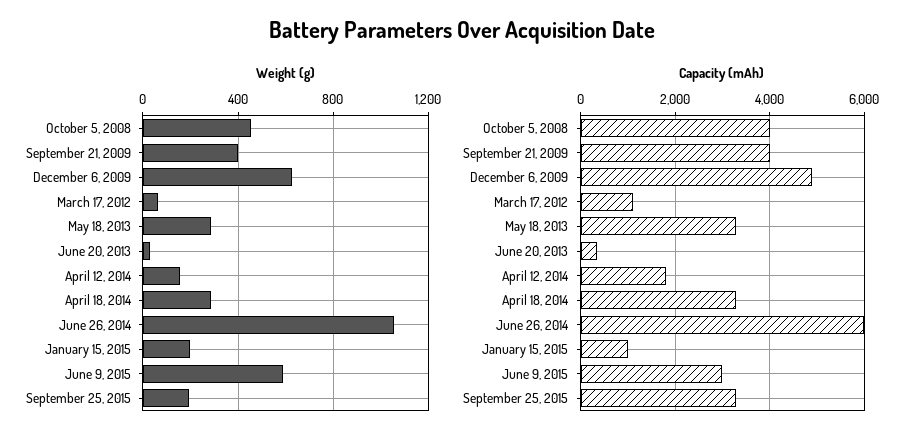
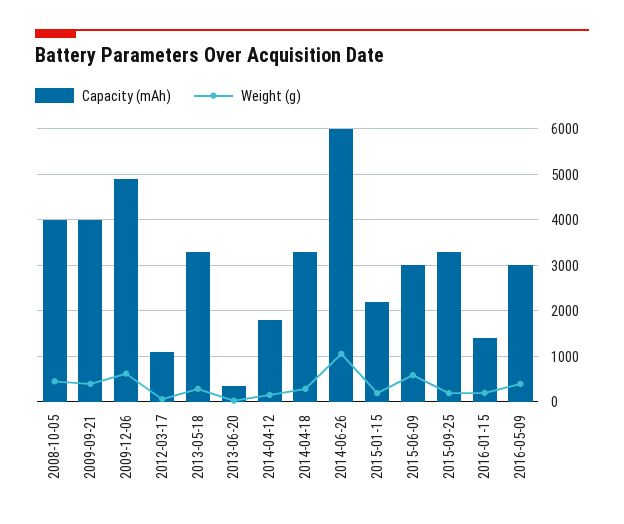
Capacity (mAh), January 15, 2015: 1000 -> 2200
Capacity (mAh), 2016-01-15: none -> 1400
Weight (g), 2016-01-15: none -> 200
Capacity (mAh), 2016-05-09: none -> 3000
Weight (g), 2016-05-09: none -> 400

